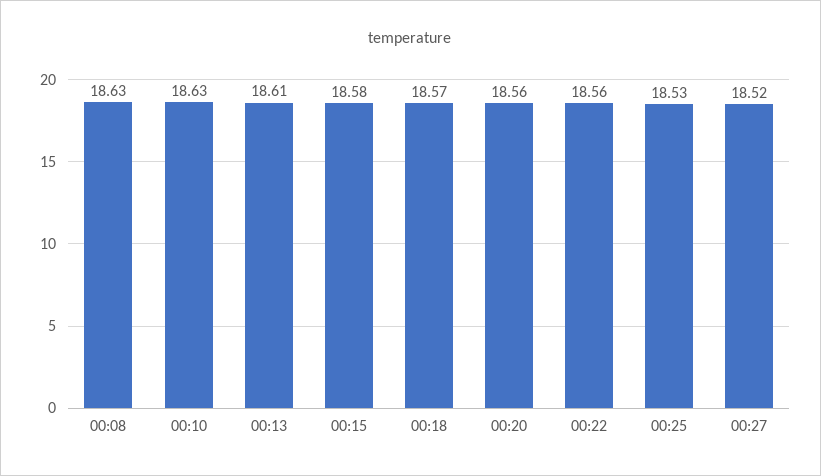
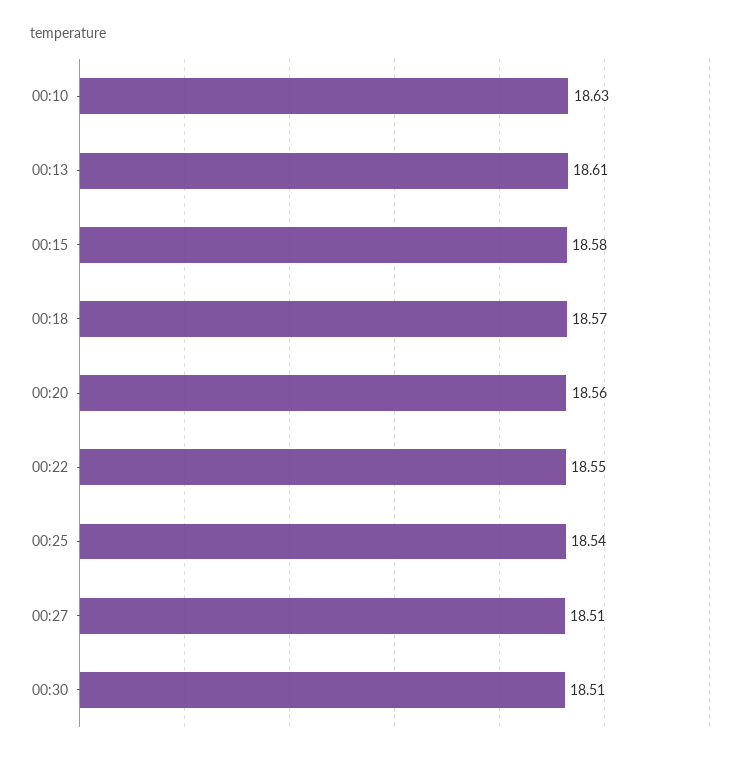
00:08: 18.63 -> none
00:22: 18.56 -> 18.55
00:25: 18.53 -> 18.54
00:27: 18.52 -> 18.51
00:30: none -> 18.51

